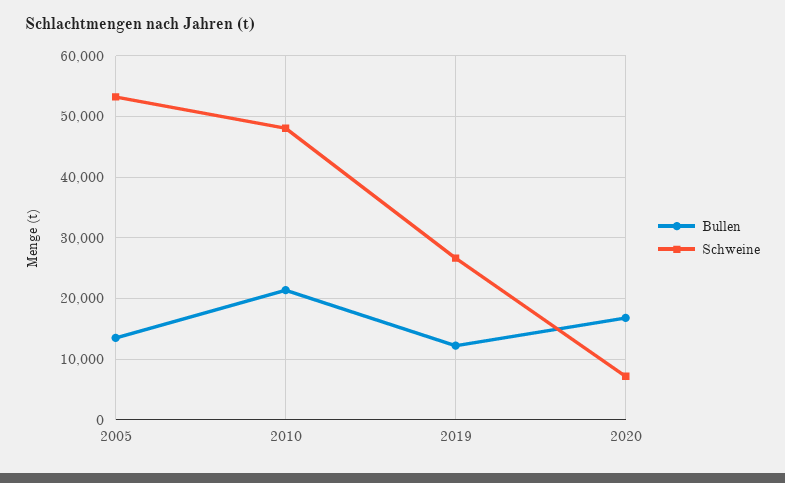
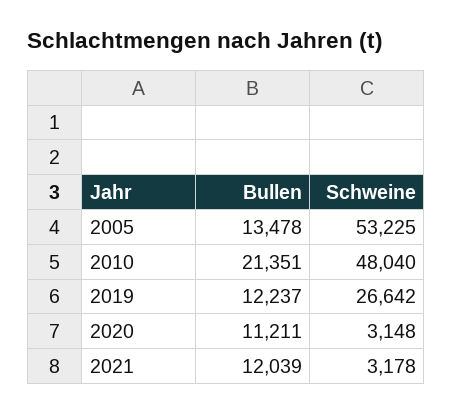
Bullen, 2020: 17000 -> 11211
Schweine, 2020: 7000 -> 3148
Bullen, 2021: none -> 12039
Schweine, 2021: none -> 3178

